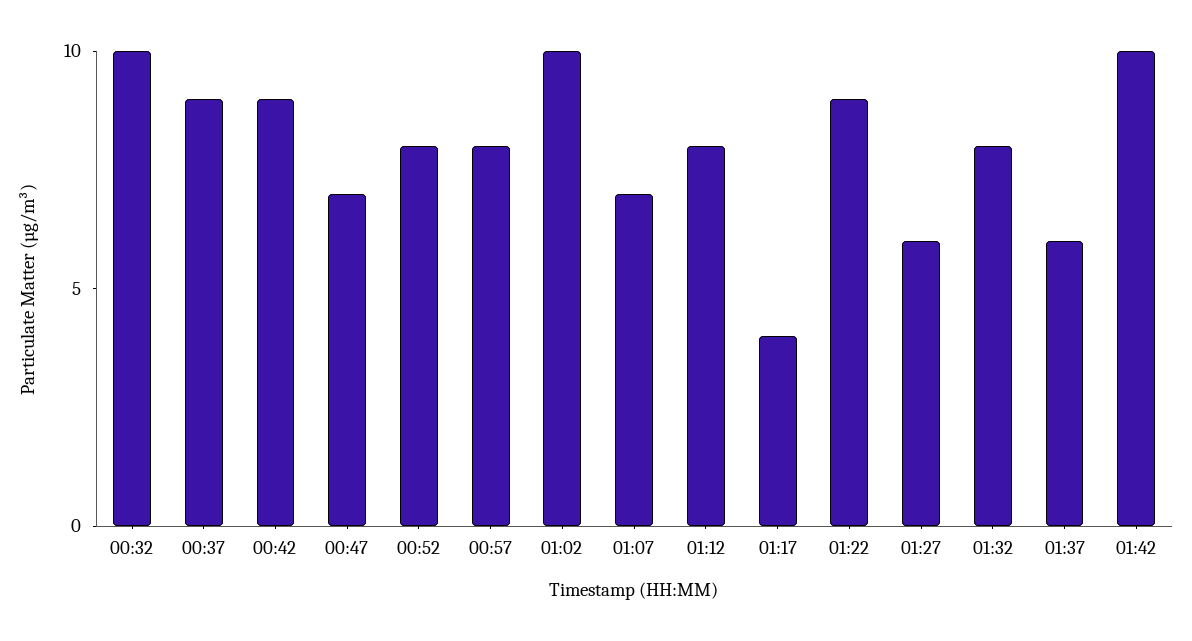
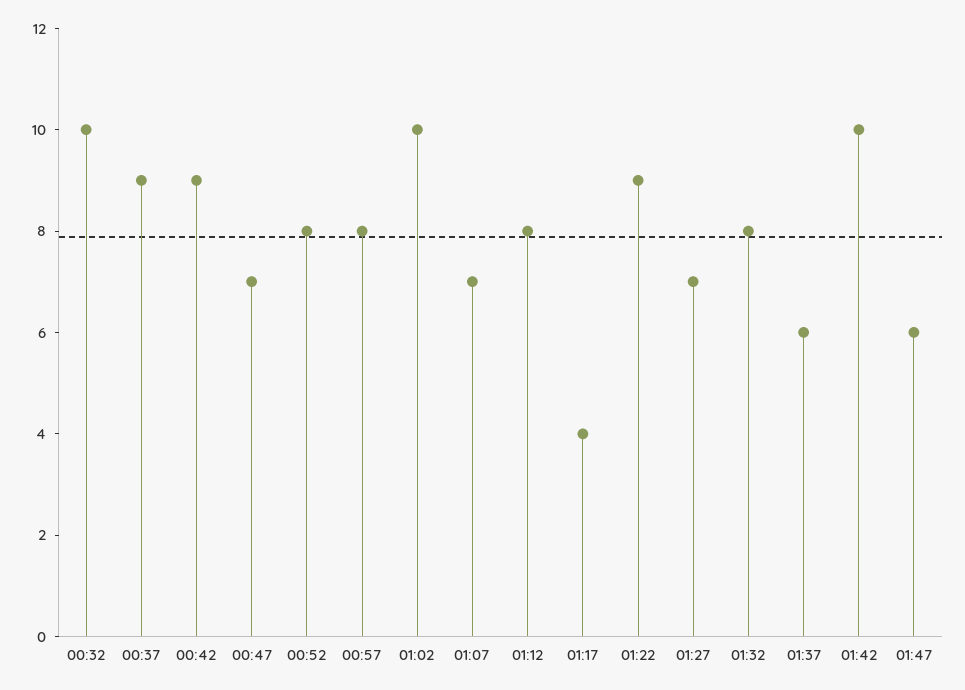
01:27: 6 -> 7
01:47: none -> 6

